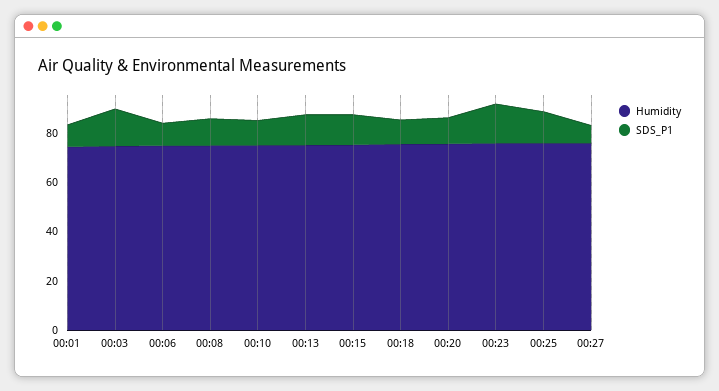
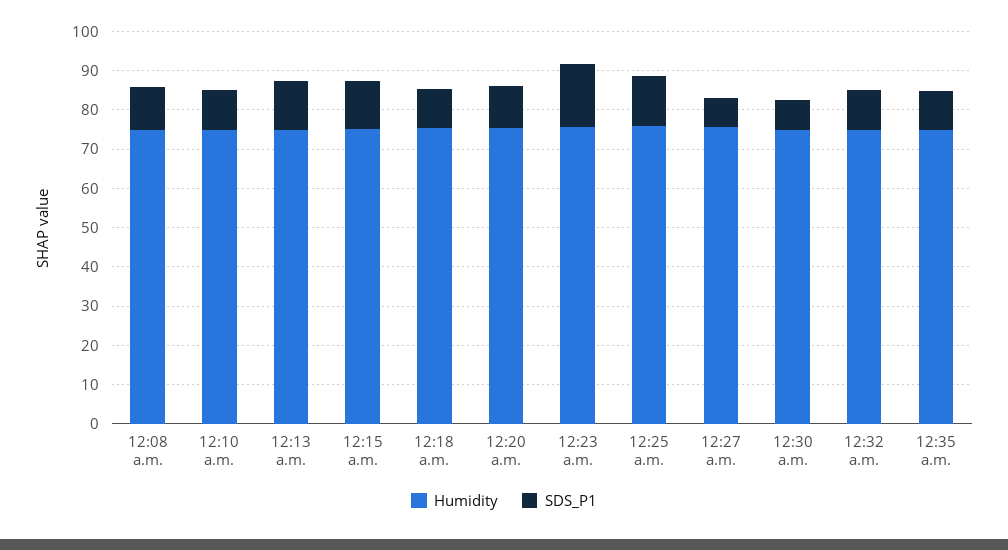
Humidity, 00:01: 75 -> none
SDS_P1, 00:01: 10 -> none
Humidity, 00:03: 75 -> none
SDS_P1, 00:03: 15 -> none
Humidity, 00:06: 75 -> none
SDS_P1, 00:06: 10 -> none
Humidity, 12:30 a.m.: none -> 75
SDS_P1, 12:30 a.m.: none -> 7.5
Humidity, 12:32 a.m.: none -> 75
SDS_P1, 12:32 a.m.: none -> 10
Humidity, 12:35 a.m.: none -> 75
SDS_P1, 12:35 a.m.: none -> 10

